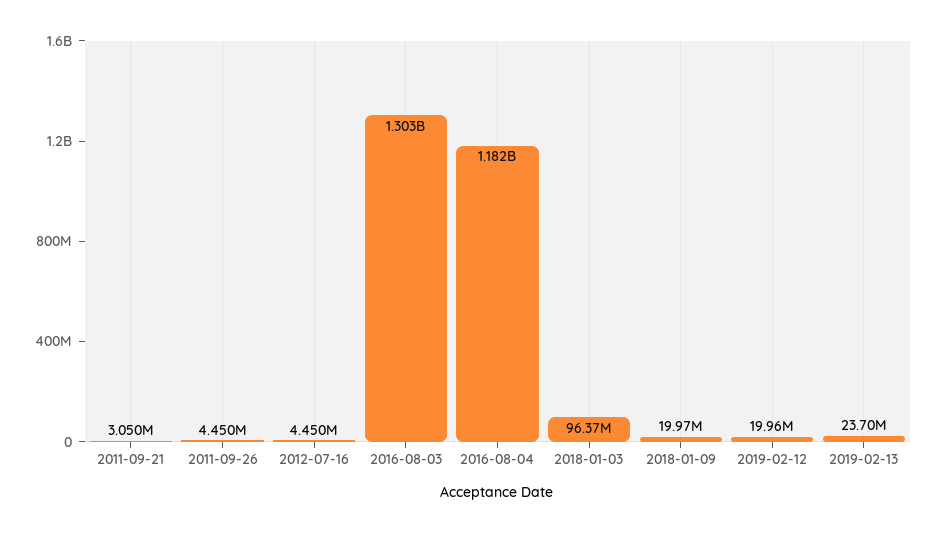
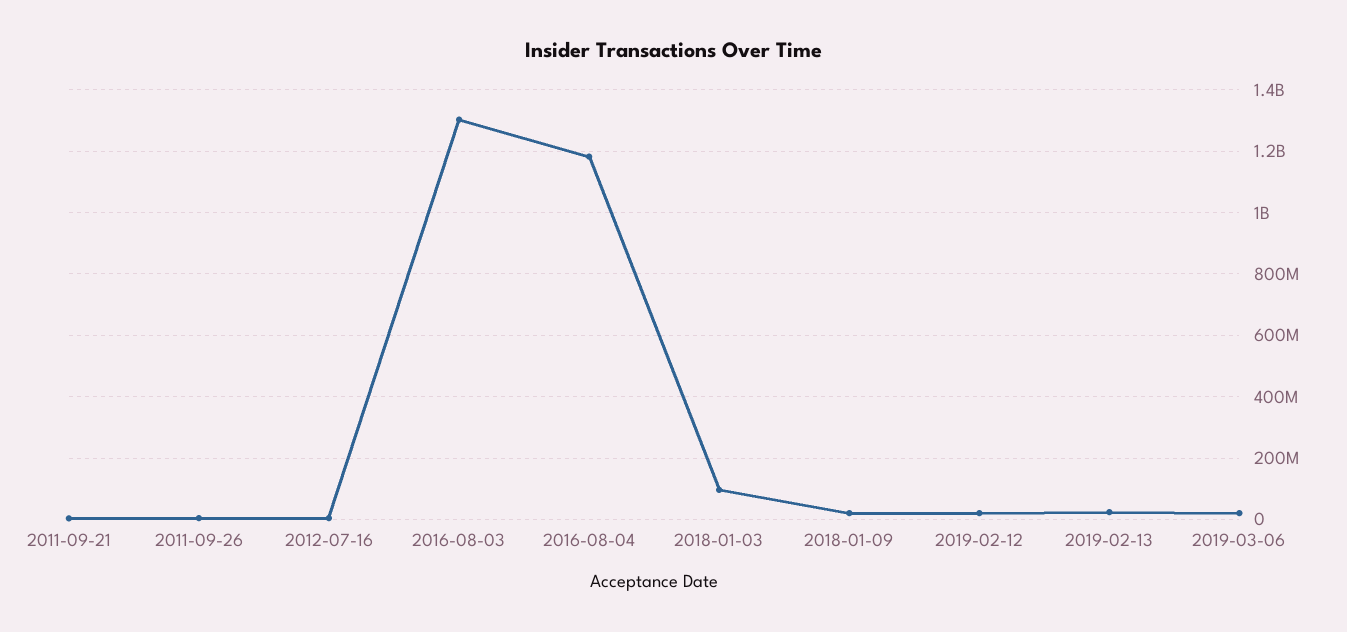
2019-03-06: none -> 20000000

